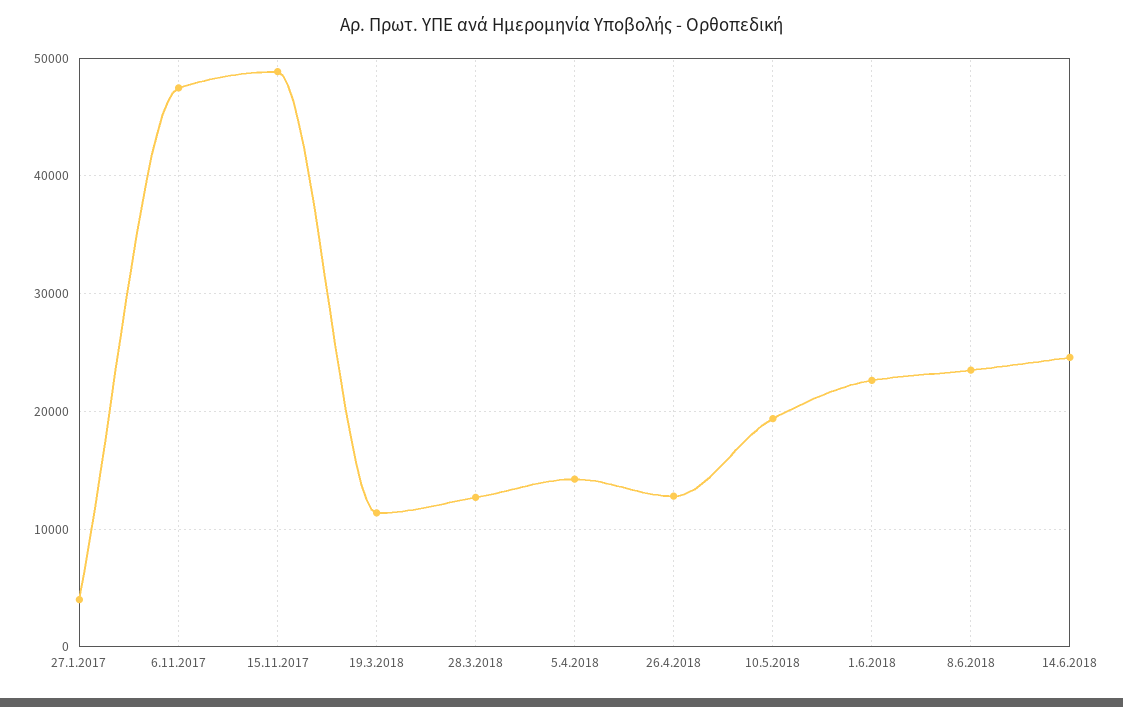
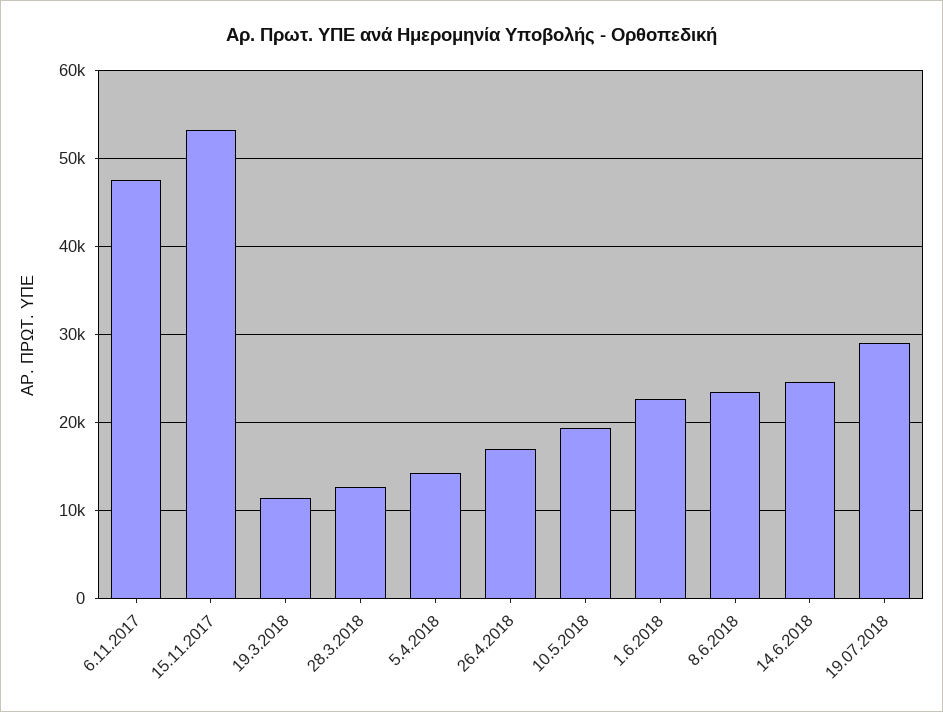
27.1.2017: 4000 -> none
15.11.2017: 49000 -> 53000
26.4.2018: 13000 -> 17000
19.07.2018: none -> 29000

